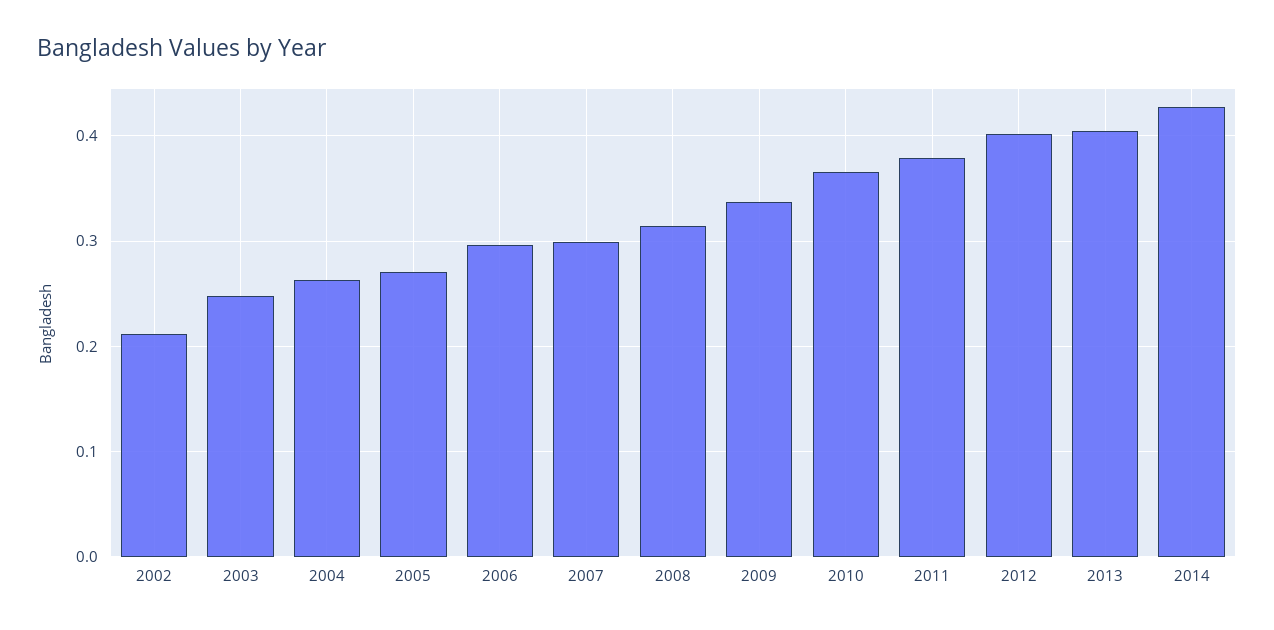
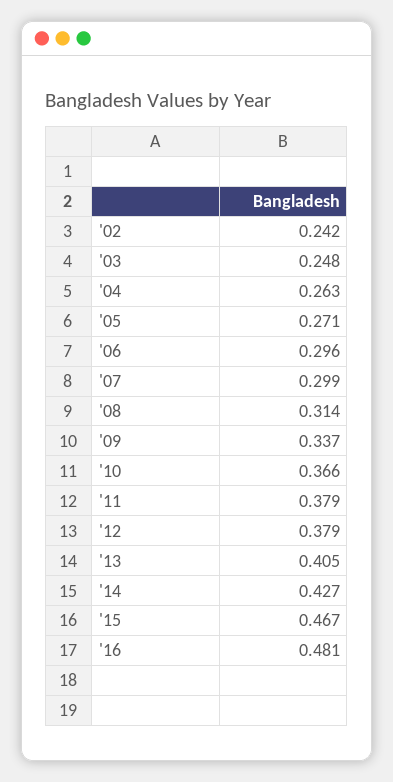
2002: 0.21 -> 0.242
2012: 0.4 -> 0.379
'15: none -> 0.467
'16: none -> 0.481

